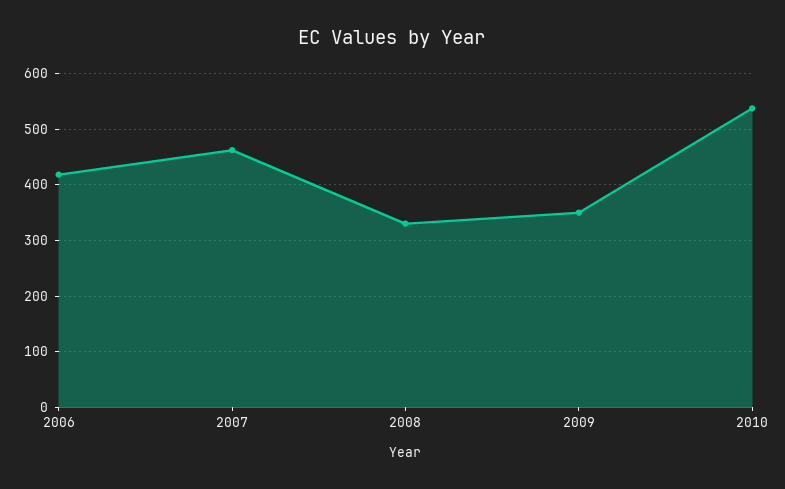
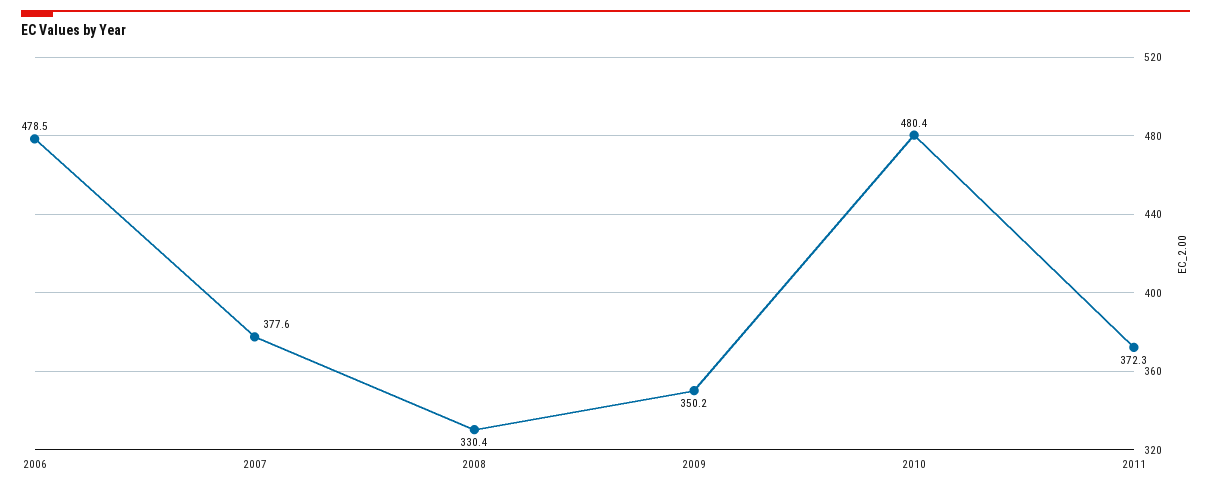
2006: 420 -> 478.5
2007: 460 -> 377.6
2010: 540 -> 480.4
2011: none -> 372.3

